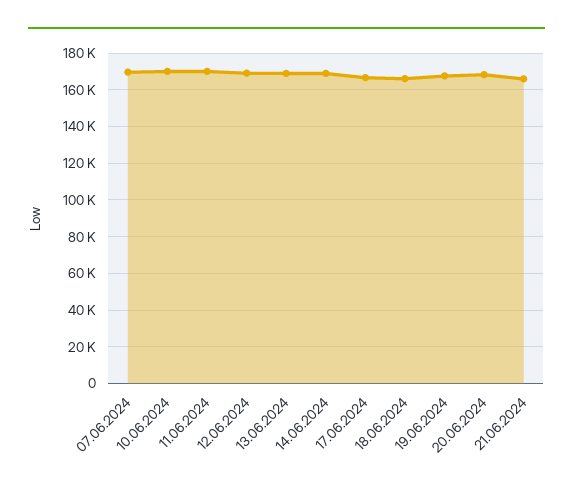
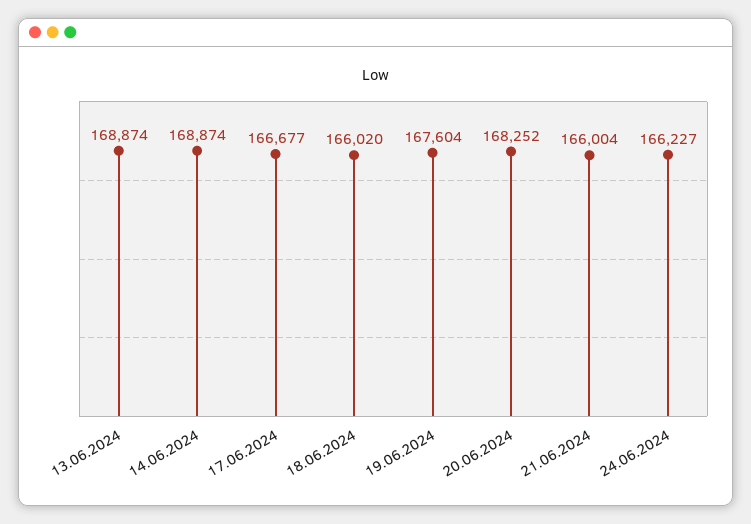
07.06.2024: 170000 -> none
10.06.2024: 170000 -> none
11.06.2024: 170000 -> none
12.06.2024: 170000 -> none
24.06.2024: none -> 166227

